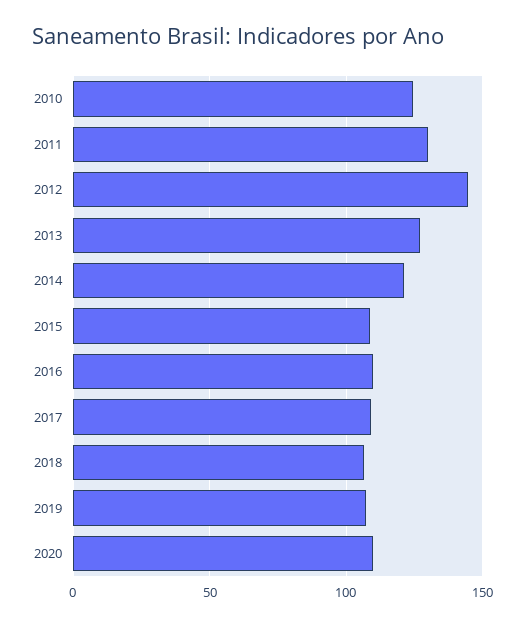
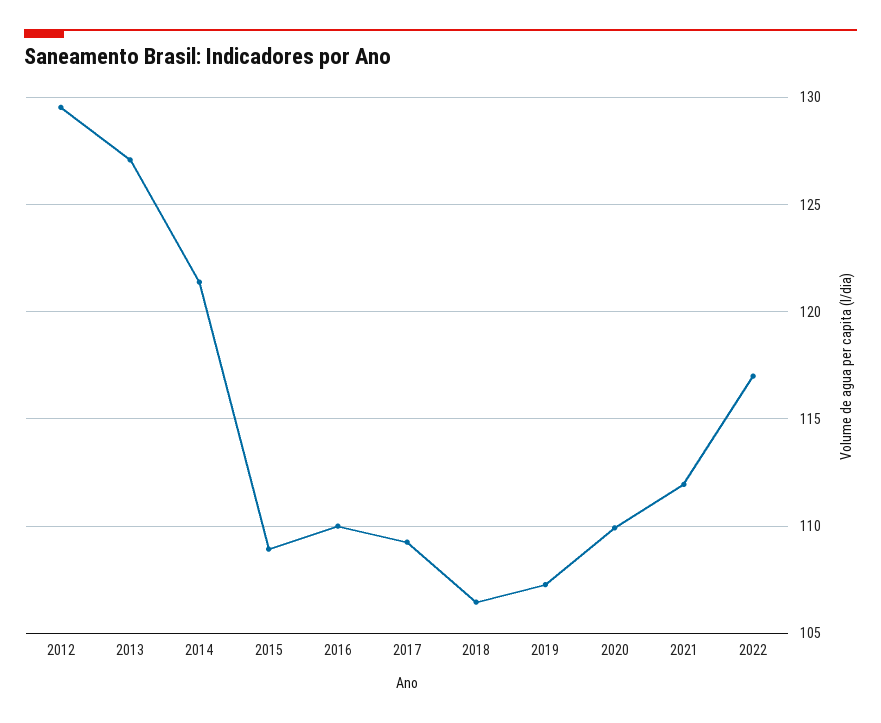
2010: 125 -> none
2011: 130 -> none
2012: 145 -> 129.5
2021: none -> 112
2022: none -> 117

